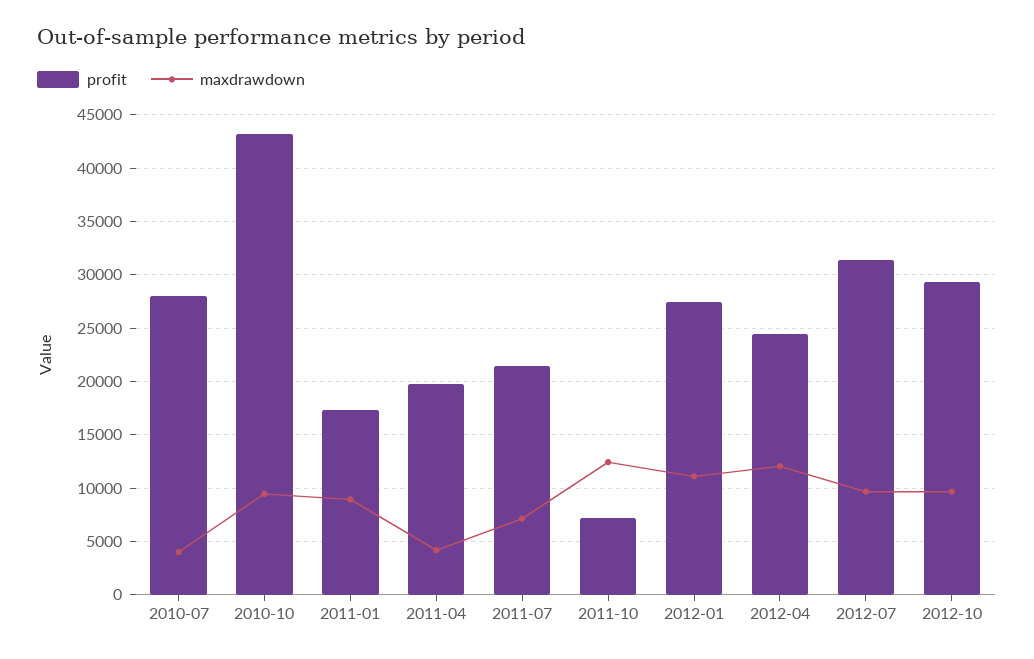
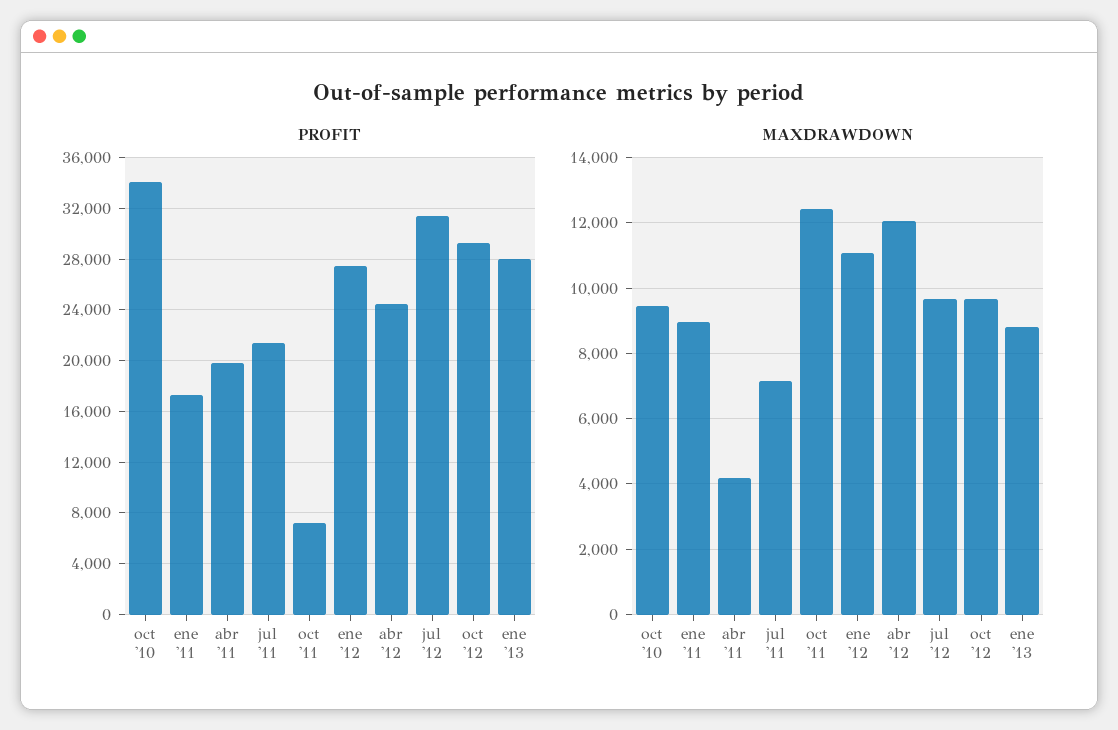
profit, 2010-07: 28000 -> none
maxdrawdown, 2010-07: 4000 -> none
profit, 2010-10: 43000 -> 34000
profit, ene '13: none -> 28000
maxdrawdown, ene '13: none -> 8800

